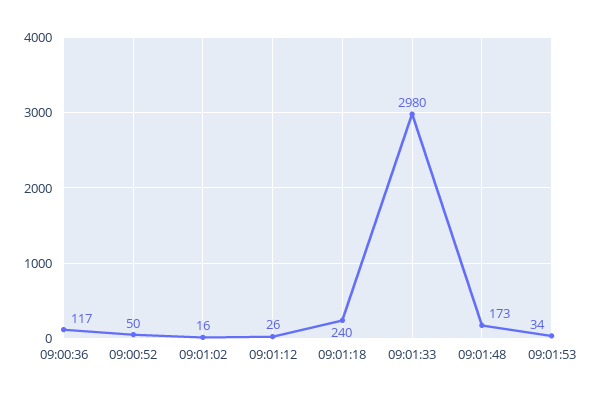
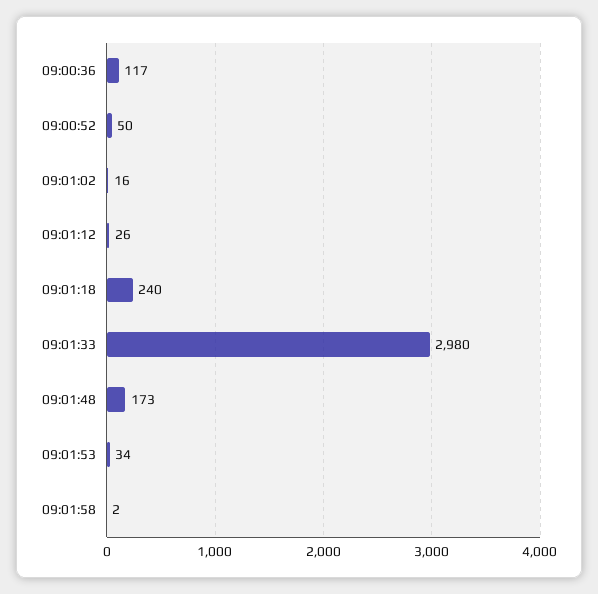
09:01:58: none -> 2

